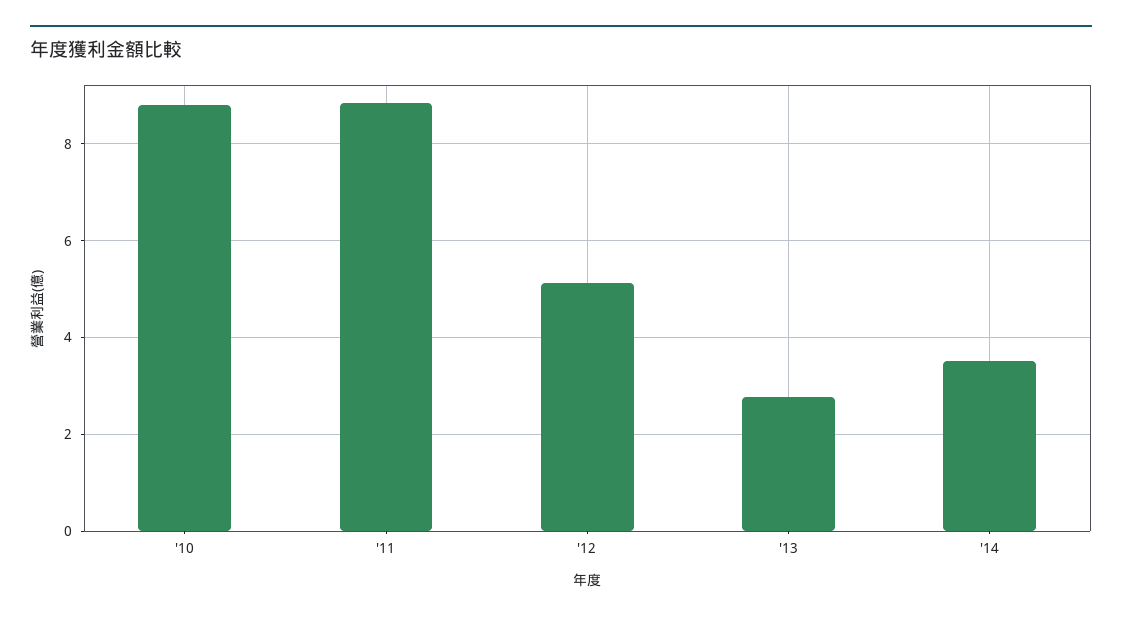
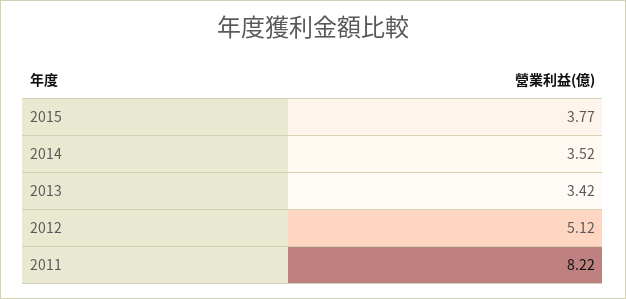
'10: 8.8 -> none
'11: 8.8 -> 8.22
'13: 2.8 -> 3.42
2015: none -> 3.77

